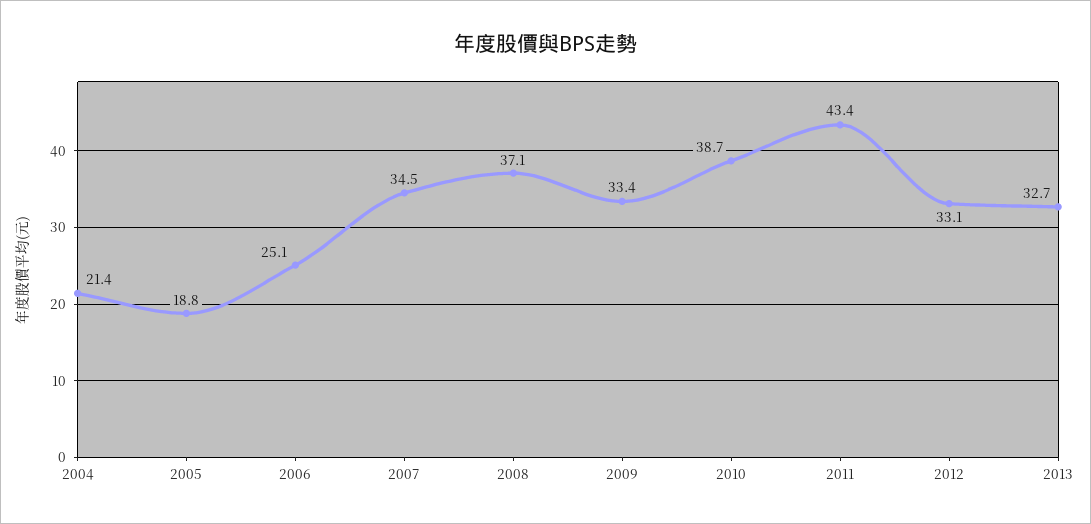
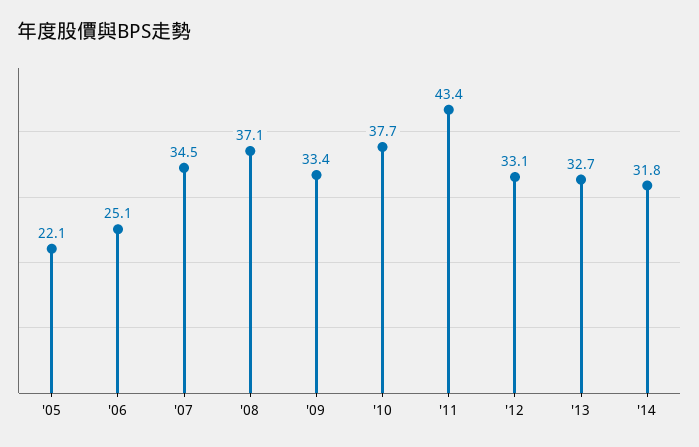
2004: 21.4 -> none
2005: 18.8 -> 22.1
2010: 38.7 -> 37.7
'14: none -> 31.8

